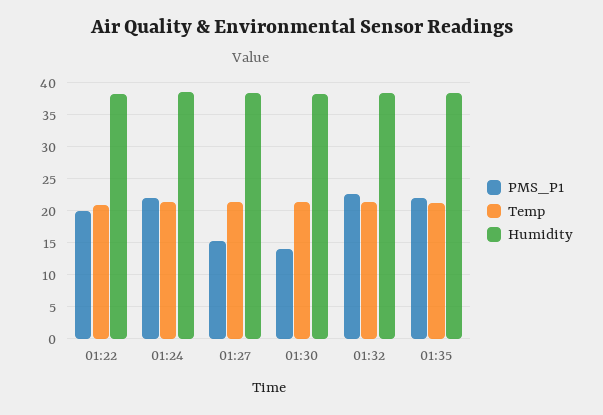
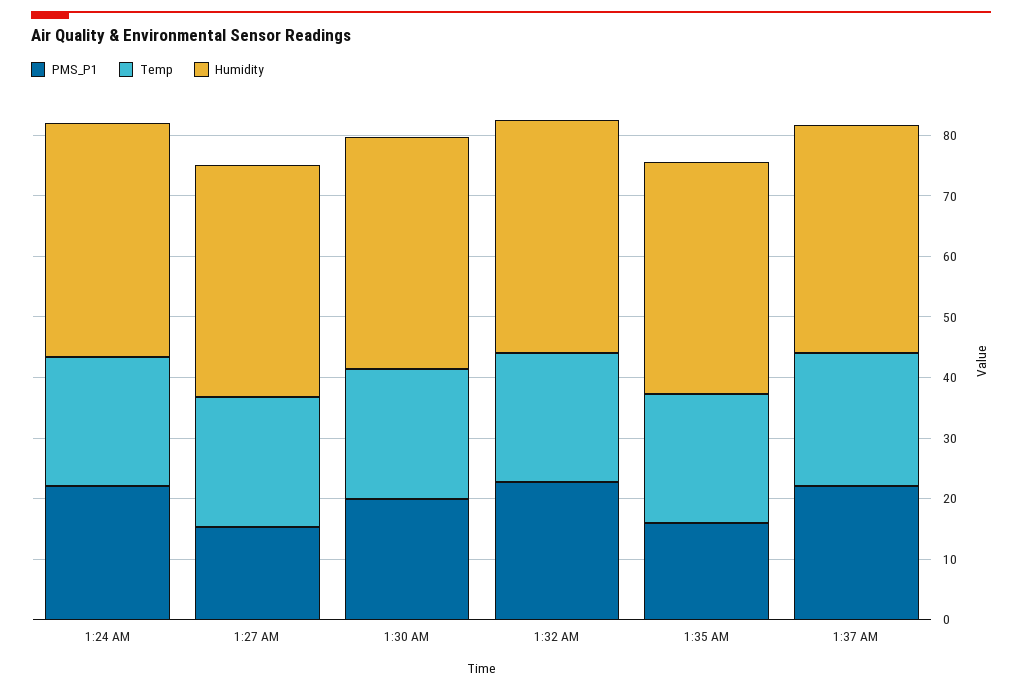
PMS_P1, 01:22: 20 -> none
Temp, 01:22: 21 -> none
Humidity, 01:22: 38 -> none
PMS_P1, 01:30: 14 -> 20
PMS_P1, 01:35: 22 -> 16
PMS_P1, 1:37 AM: none -> 22
Temp, 1:37 AM: none -> 22
Humidity, 1:37 AM: none -> 38

